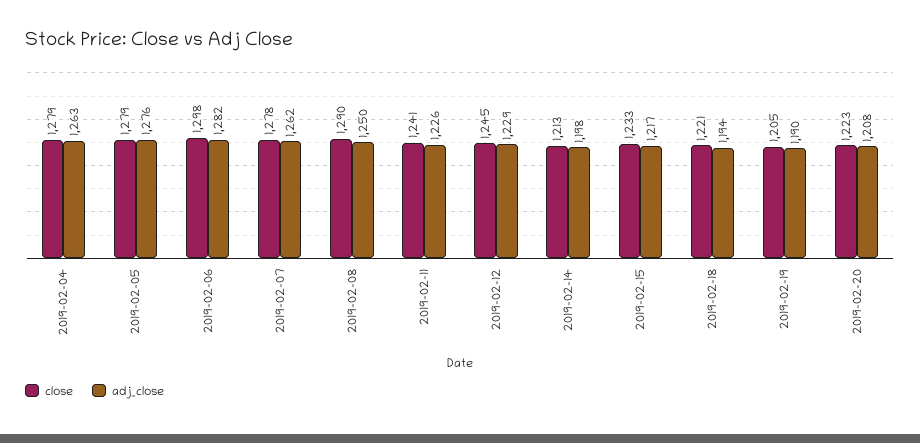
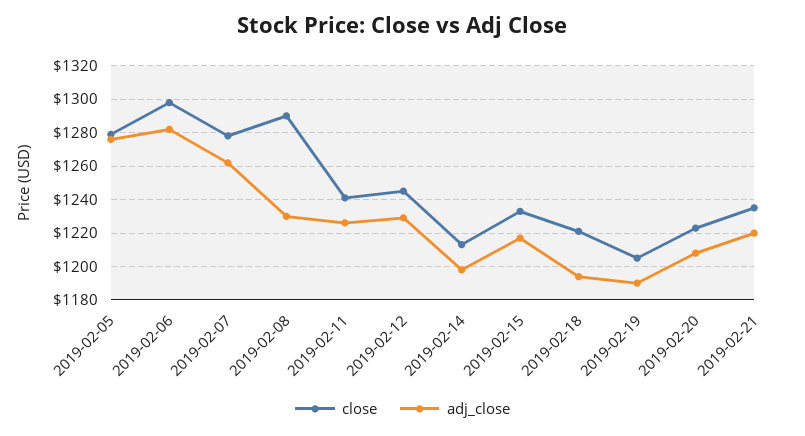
close, 2019-02-04: 1279 -> none
adj_close, 2019-02-04: 1263 -> none
adj_close, 2019-02-08: 1250 -> 1230
close, 2019-02-21: none -> 1235
adj_close, 2019-02-21: none -> 1220

